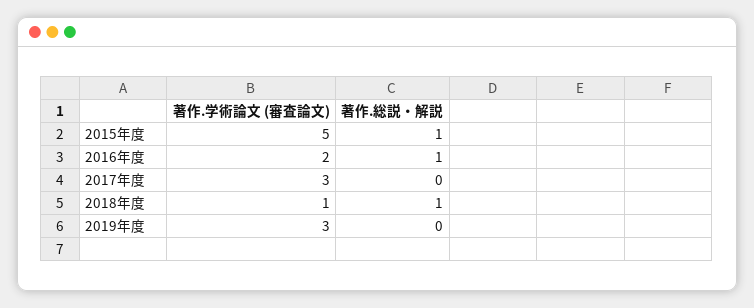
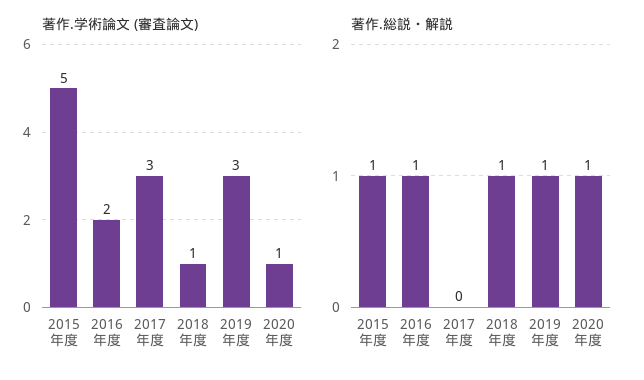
著作.総説・解説, 2019年度: 0 -> 1
著作.学術論文 (審査論文), 2020年度: none -> 1
著作.総説・解説, 2020年度: none -> 1

